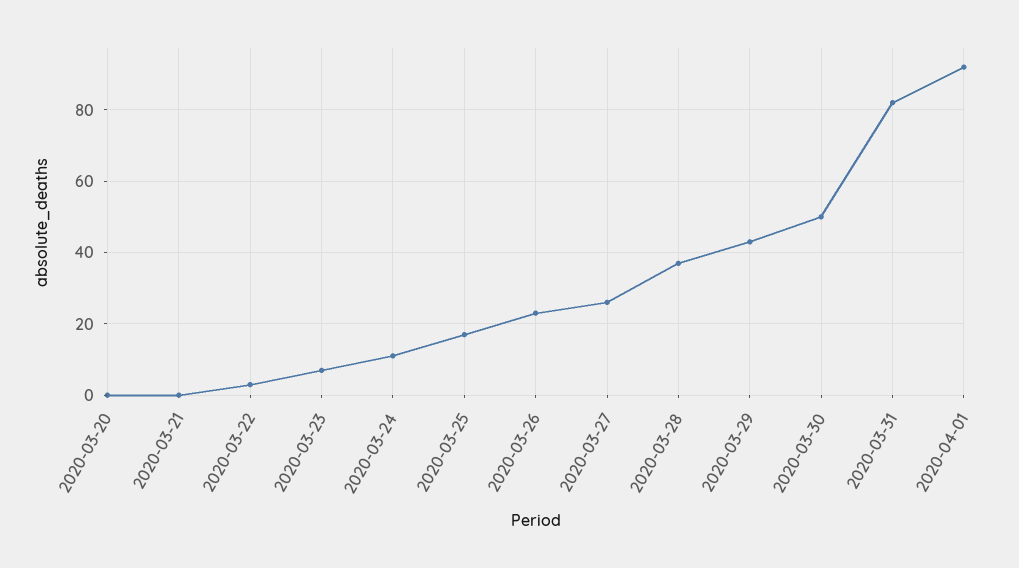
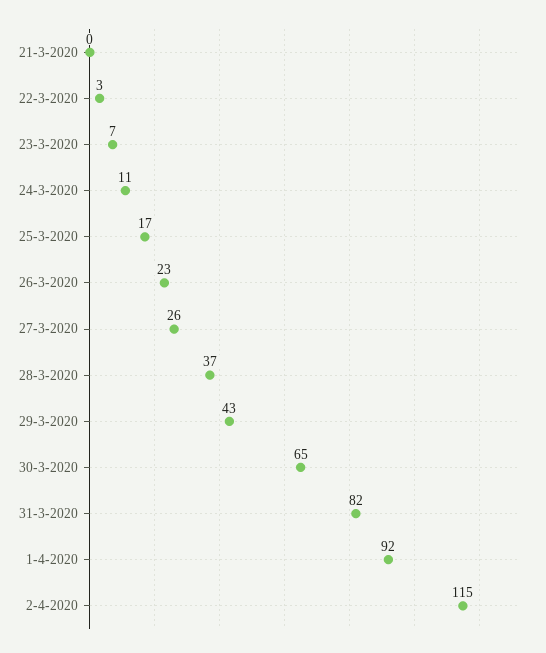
2020-03-20: 0 -> none
2020-03-30: 50 -> 65
2-4-2020: none -> 115

